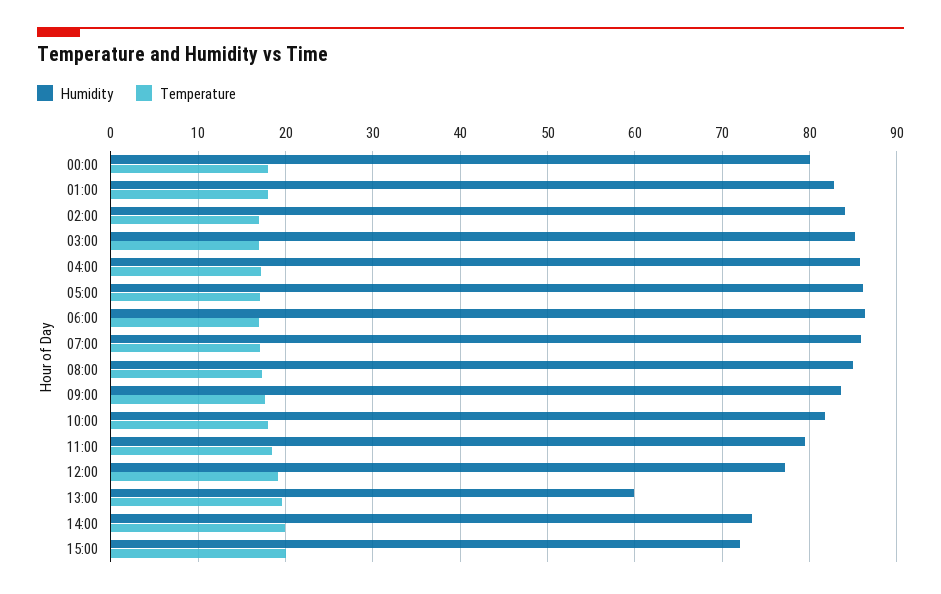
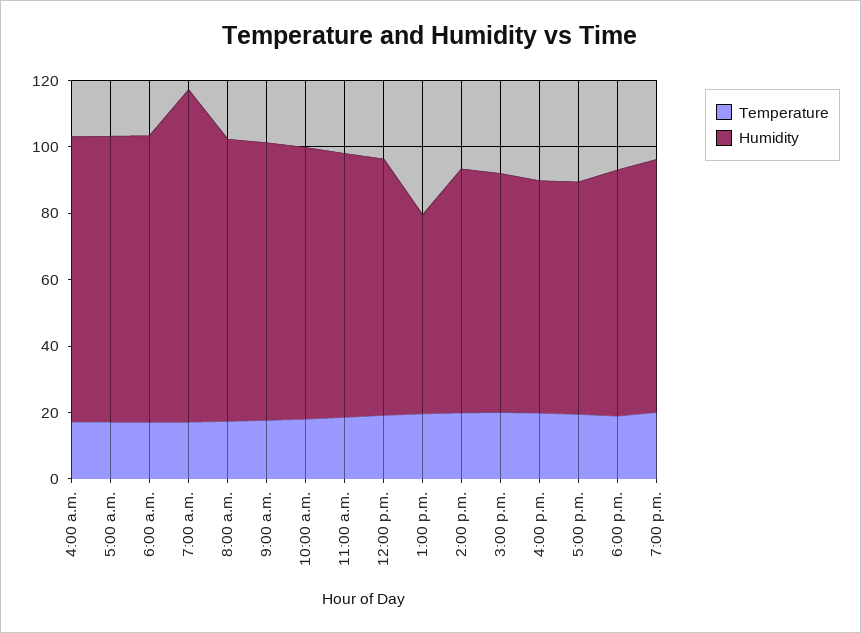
Humidity, 00:00: 80 -> none
Temperature, 00:00: 18 -> none
Humidity, 01:00: 83 -> none
Temperature, 01:00: 18 -> none
Humidity, 02:00: 84 -> none
Temperature, 02:00: 17 -> none
Humidity, 03:00: 85 -> none
Temperature, 03:00: 17 -> none
Humidity, 07:00: 86 -> 100
Temperature, 4:00 p.m.: none -> 20
Humidity, 4:00 p.m.: none -> 70
Temperature, 5:00 p.m.: none -> 20
Humidity, 5:00 p.m.: none -> 70
Temperature, 6:00 p.m.: none -> 20
Humidity, 6:00 p.m.: none -> 75
Temperature, 7:00 p.m.: none -> 20
Humidity, 7:00 p.m.: none -> 75

